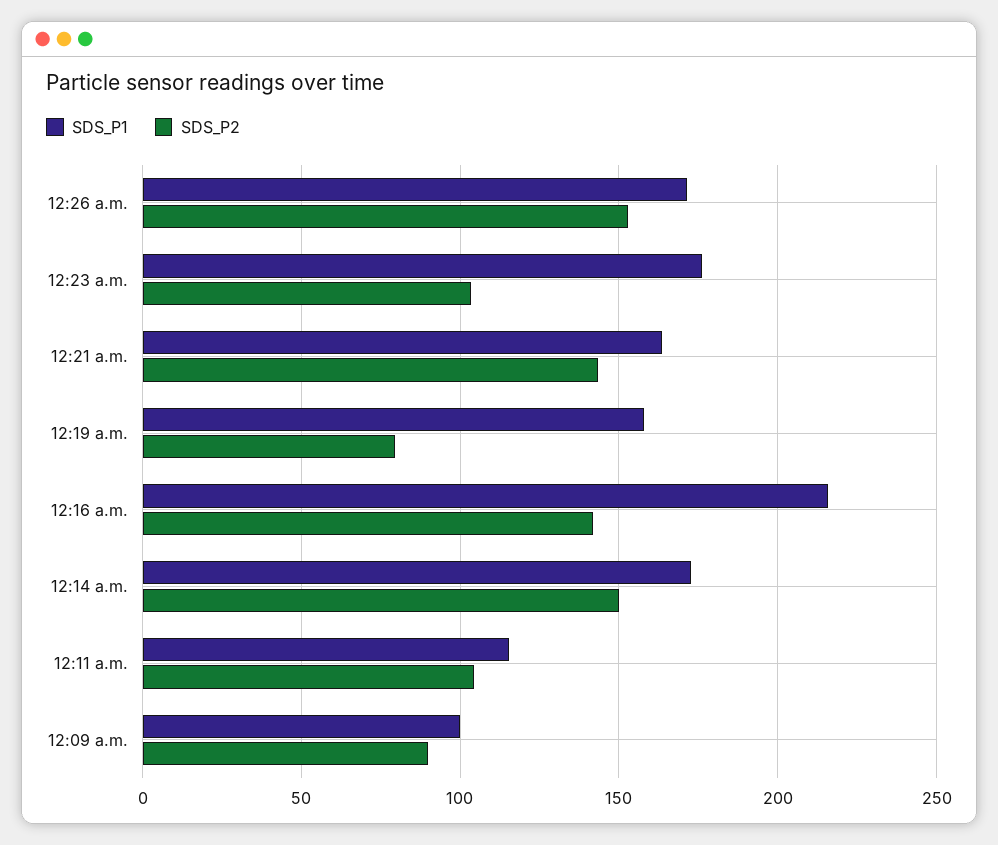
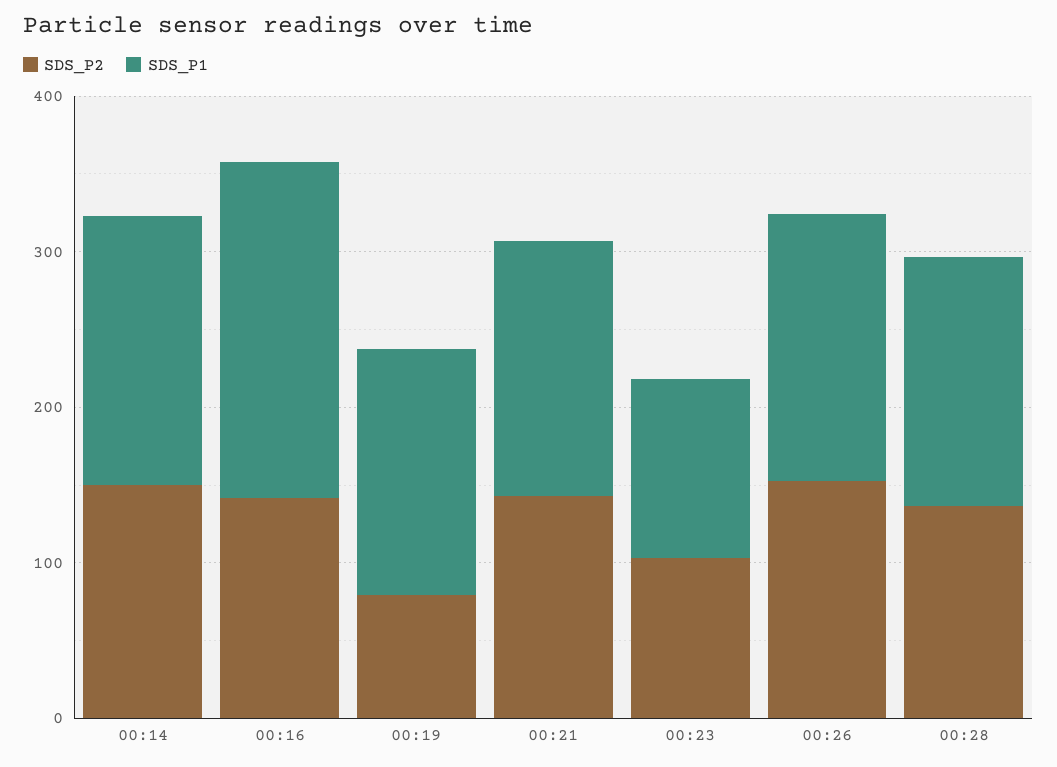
SDS_P1, 12:23 a.m.: 175 -> 120
SDS_P1, 12:11 a.m.: 115 -> none
SDS_P2, 12:11 a.m.: 105 -> none
SDS_P1, 12:09 a.m.: 100 -> none
SDS_P2, 12:09 a.m.: 90 -> none
SDS_P2, 00:28: none -> 140
SDS_P1, 00:28: none -> 160

